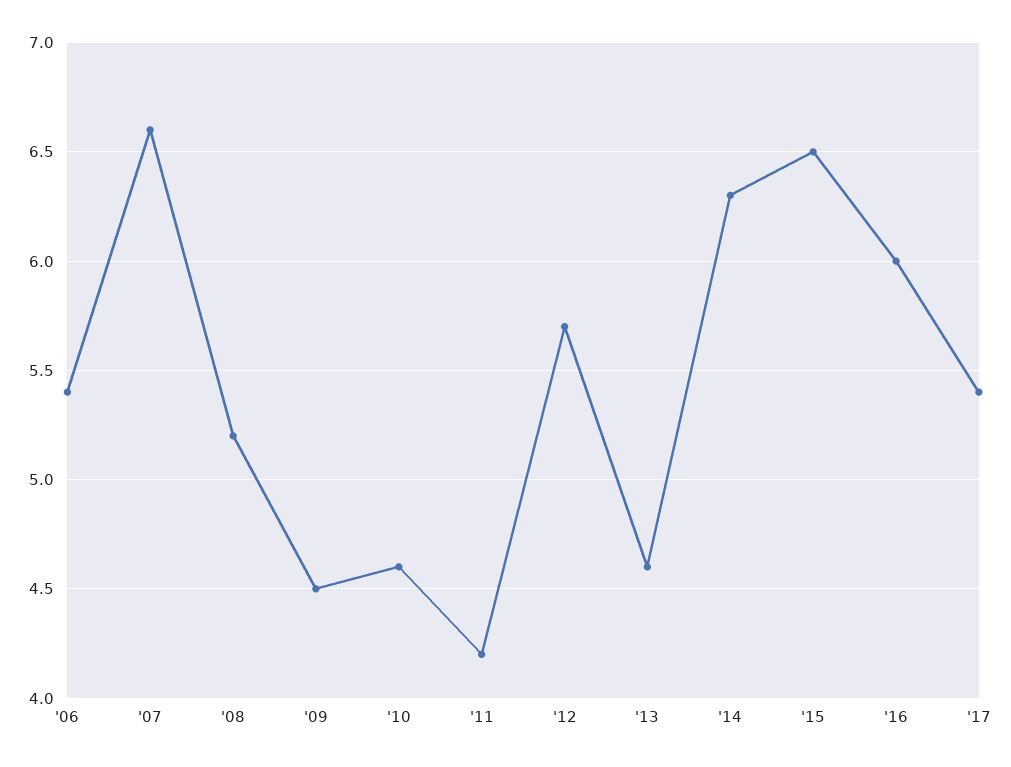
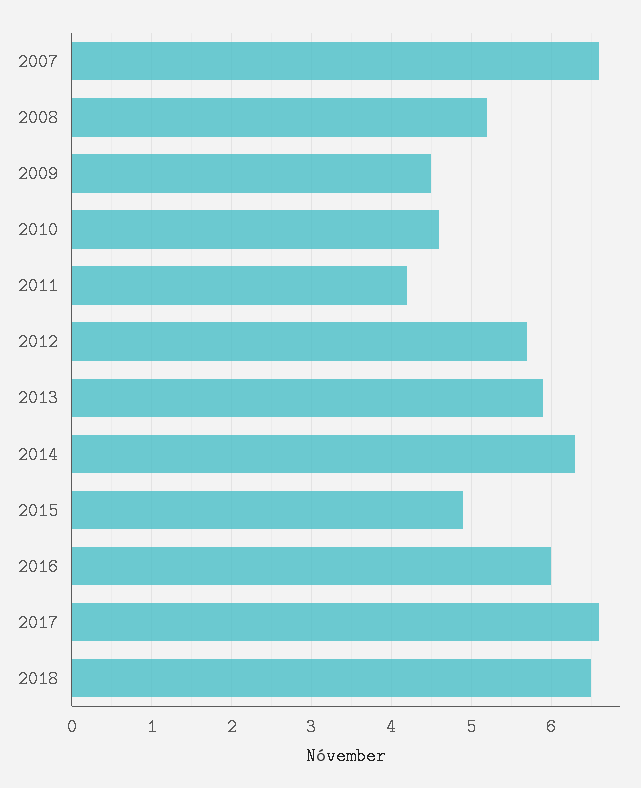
'06: 5.4 -> none
'13: 4.6 -> 5.9
'15: 6.5 -> 4.9
'17: 5.4 -> 6.6
2018: none -> 6.5

